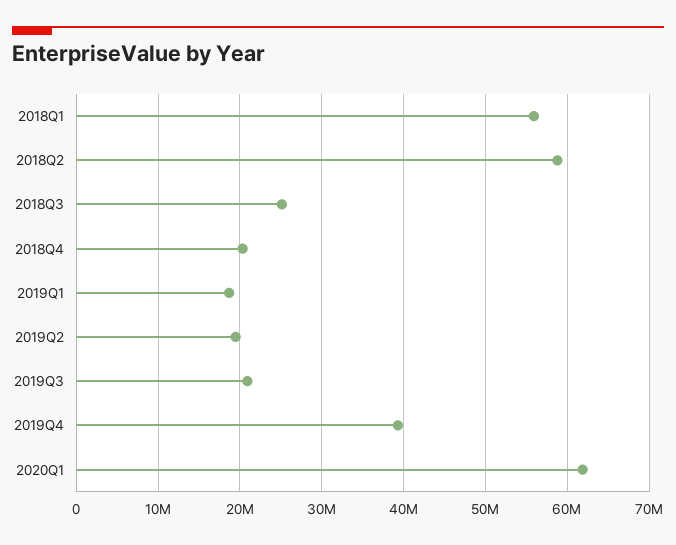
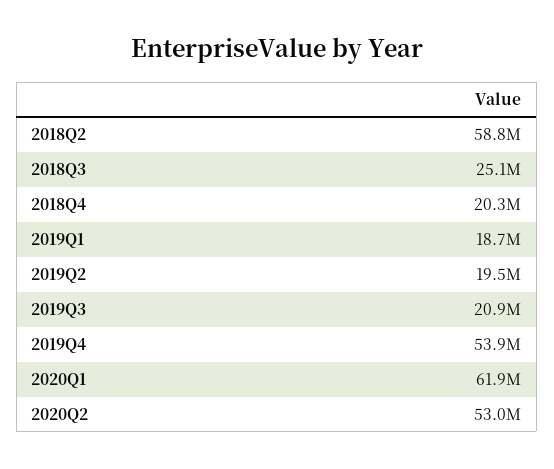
2018Q1: 56000000 -> none
2019Q4: 39000000 -> 53900000
2020Q2: none -> 53000000

